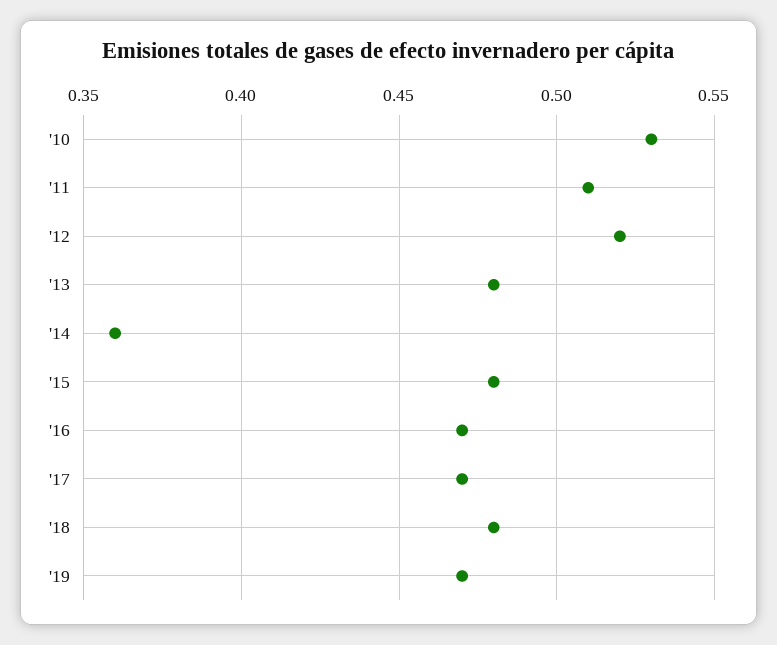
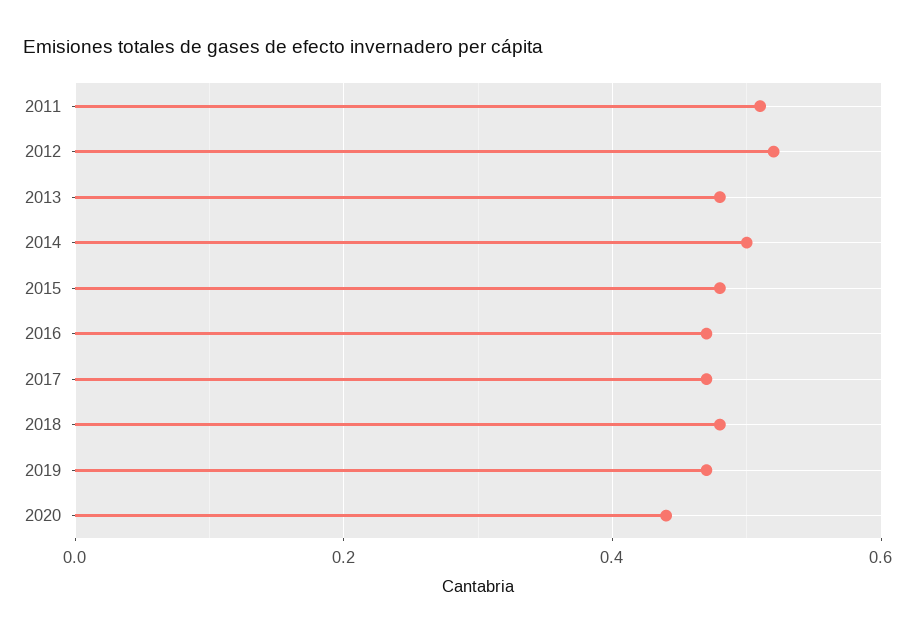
'10: 0.53 -> none
'14: 0.36 -> 0.5
2020: none -> 0.45

